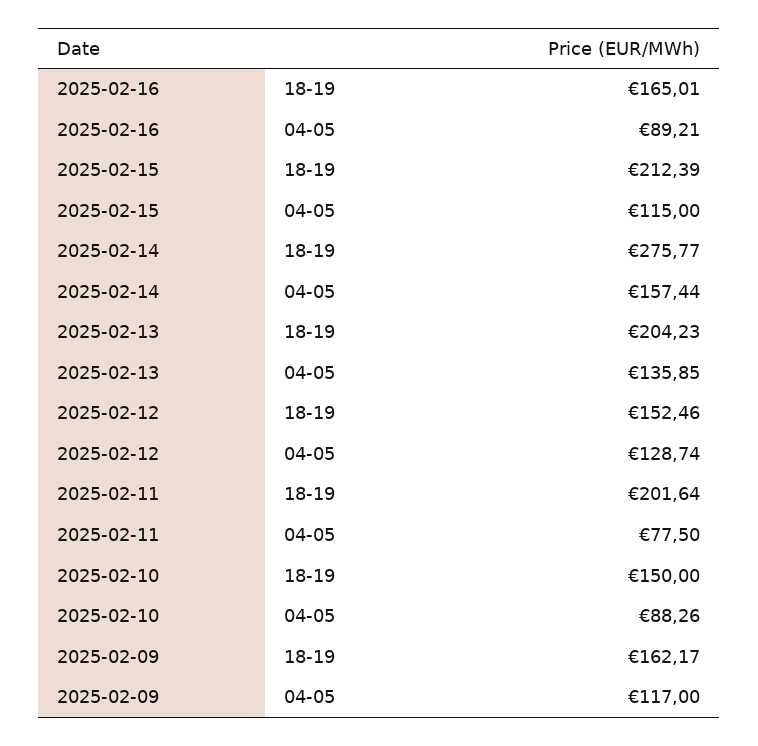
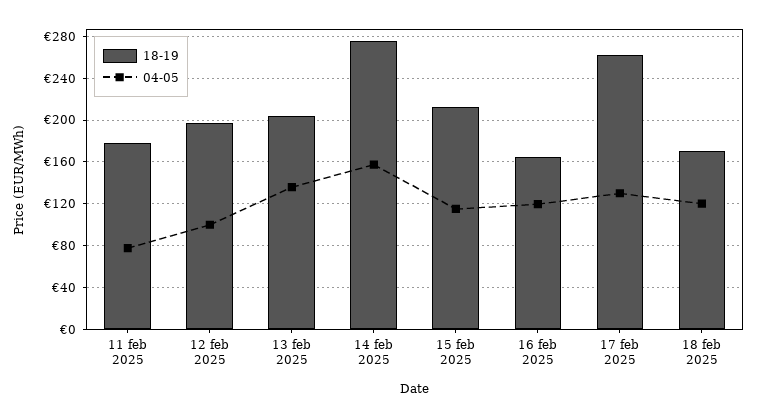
04-05, 2025-02-16: 89.21 -> 120
18-19, 2025-02-12: 152.46 -> 200
04-05, 2025-02-12: 128.74 -> 100
18-19, 2025-02-11: 201.64 -> 180
18-19, 2025-02-10: 150 -> none
04-05, 2025-02-10: 88.26 -> none
18-19, 2025-02-09: 162.17 -> none
04-05, 2025-02-09: 117 -> none
18-19, 17 feb 2025: none -> 260
04-05, 17 feb 2025: none -> 130
18-19, 18 feb 2025: none -> 170
04-05, 18 feb 2025: none -> 120

